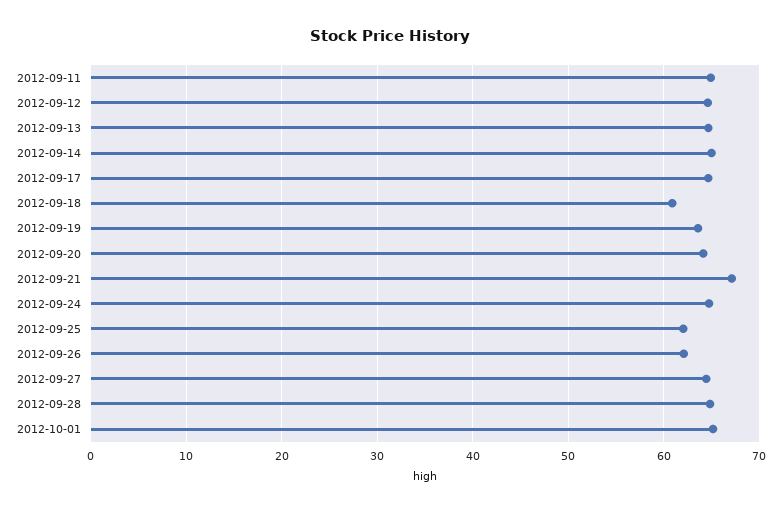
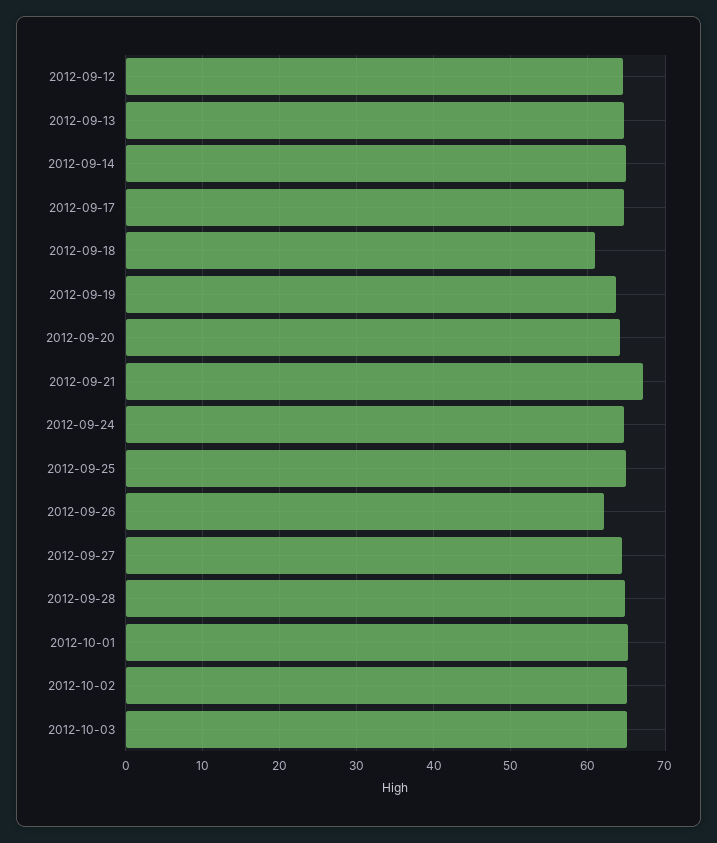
2012-09-11: 65 -> none
2012-09-25: 62 -> 65
2012-10-02: none -> 65
2012-10-03: none -> 65

